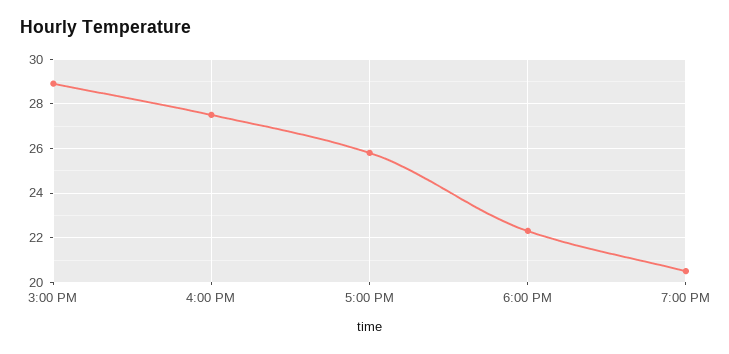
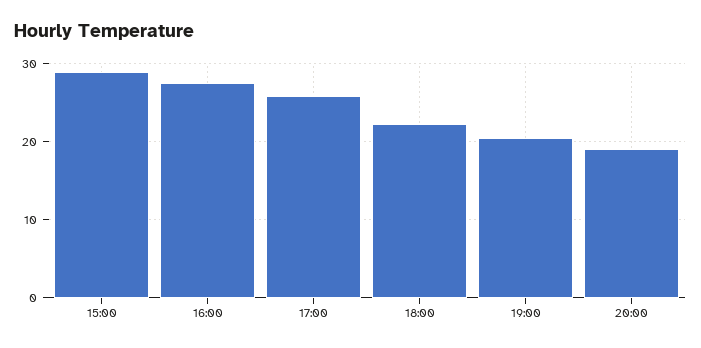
20:00: none -> 19

